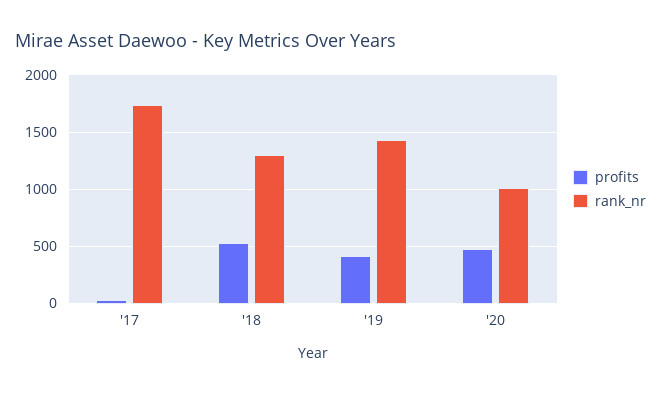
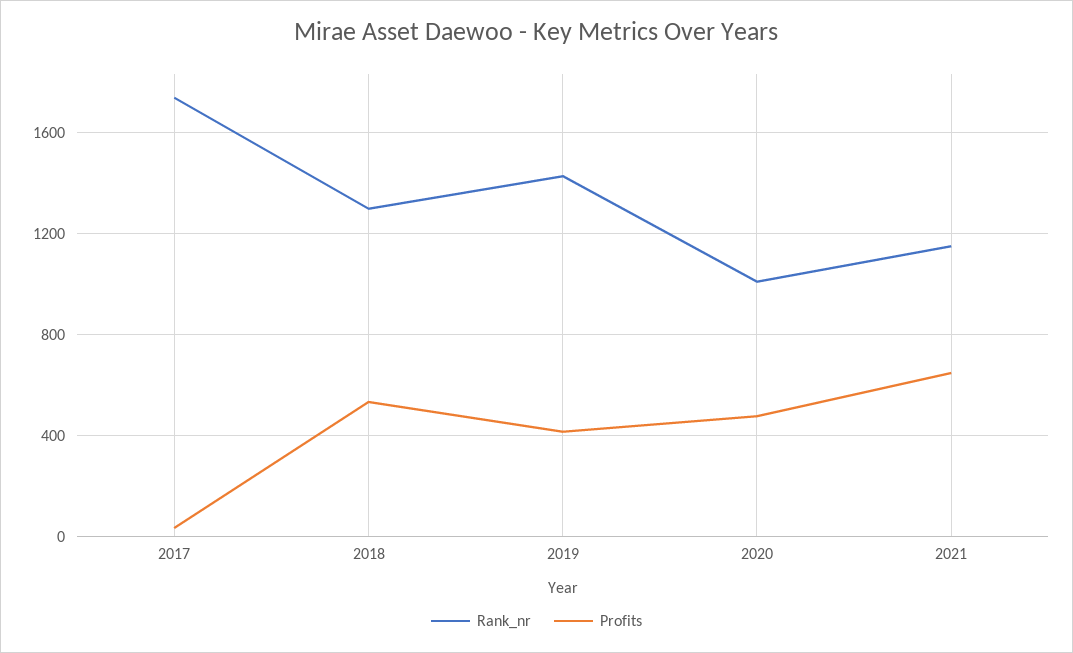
rank_nr, 2021: none -> 1150
profits, 2021: none -> 650

